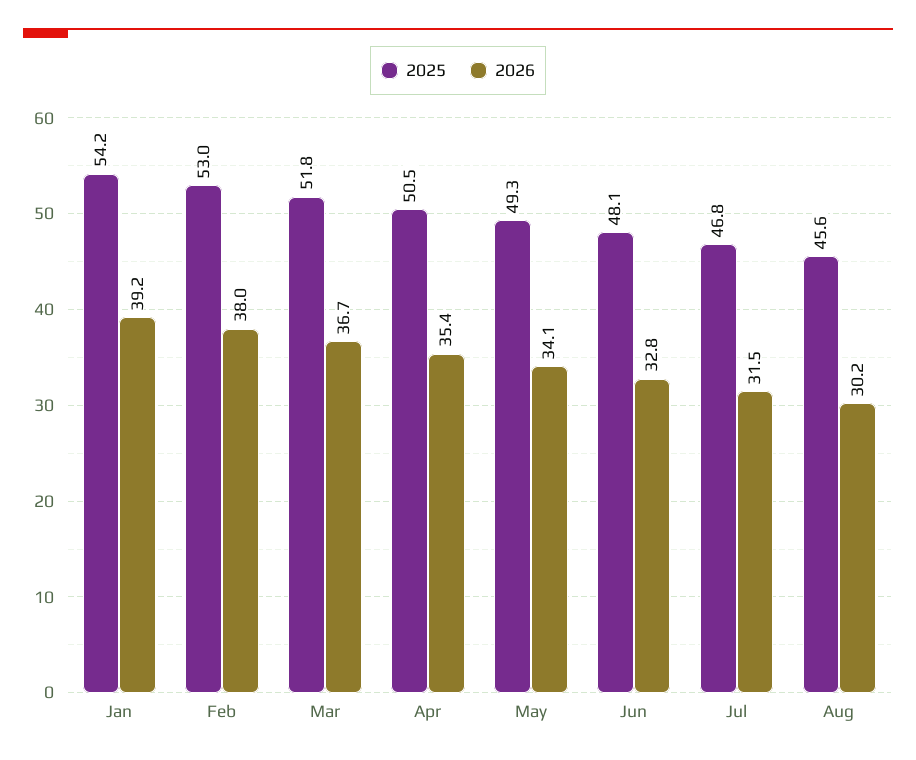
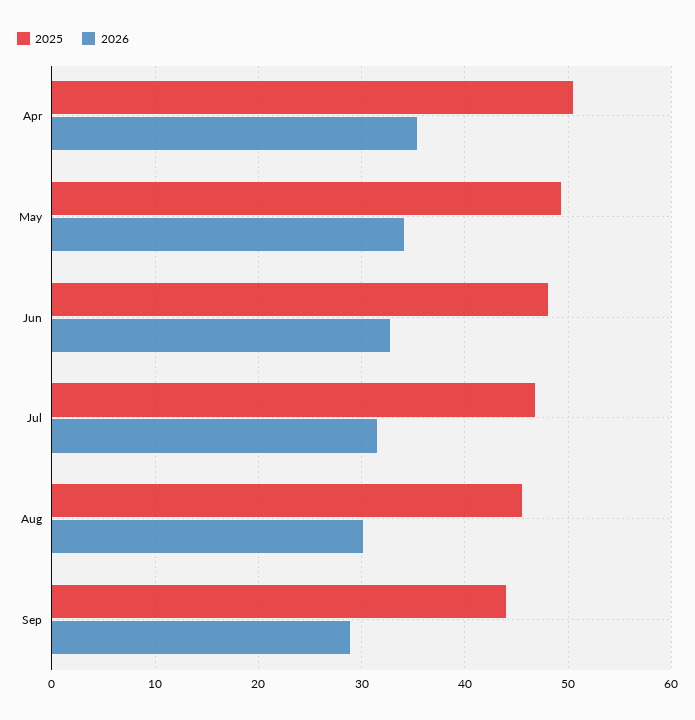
2025, Jan: 54.2 -> none
2026, Jan: 39.2 -> none
2025, Feb: 53 -> none
2026, Feb: 38 -> none
2025, Mar: 51.8 -> none
2026, Mar: 36.7 -> none
2025, Sep: none -> 44
2026, Sep: none -> 29

